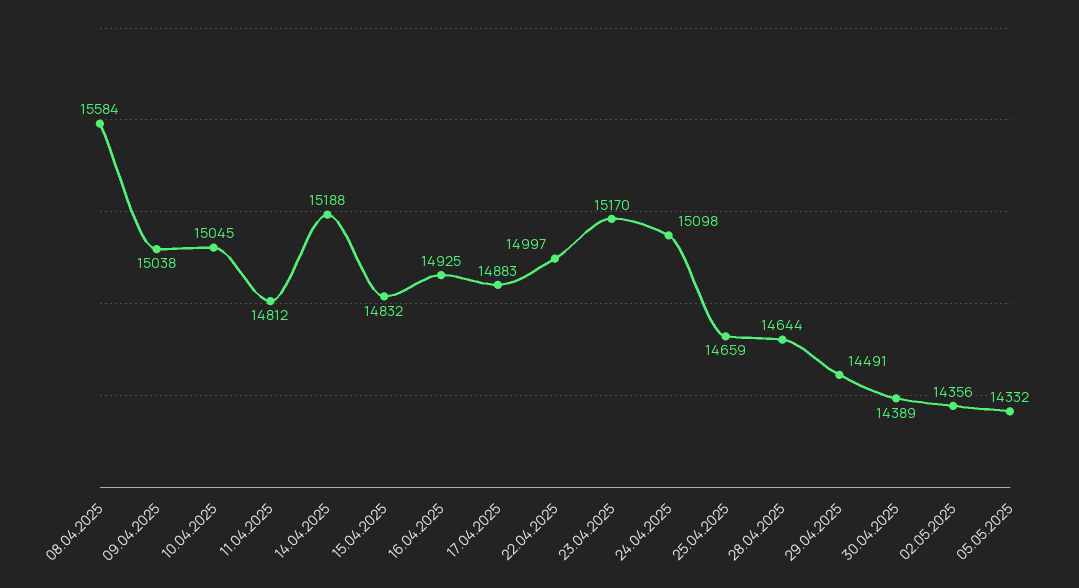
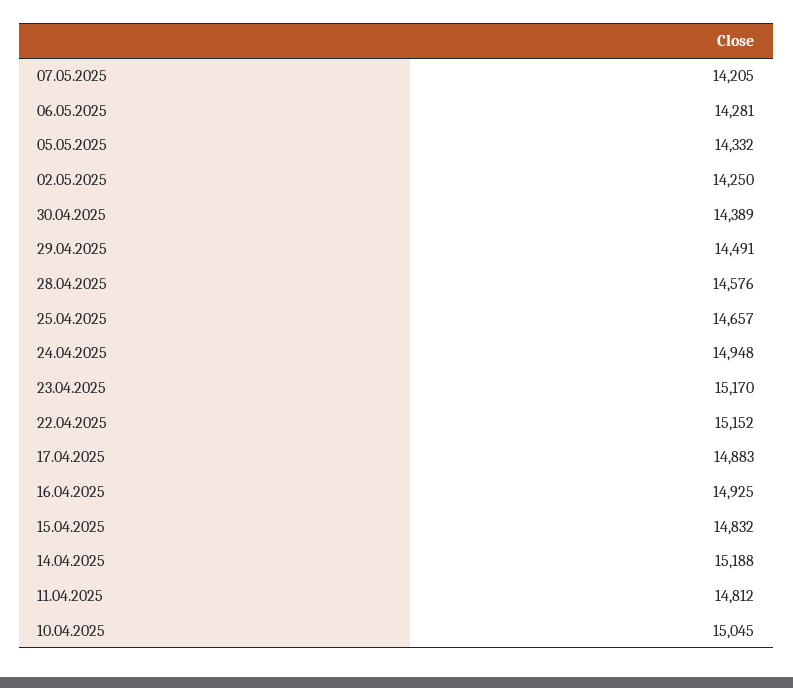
08.04.2025: 15584 -> none
09.04.2025: 15038 -> none
22.04.2025: 14997 -> 15152
24.04.2025: 15098 -> 14948
25.04.2025: 14659 -> 14657
28.04.2025: 14644 -> 14576
02.05.2025: 14356 -> 14250
07.05.2025: none -> 14205
06.05.2025: none -> 14281

